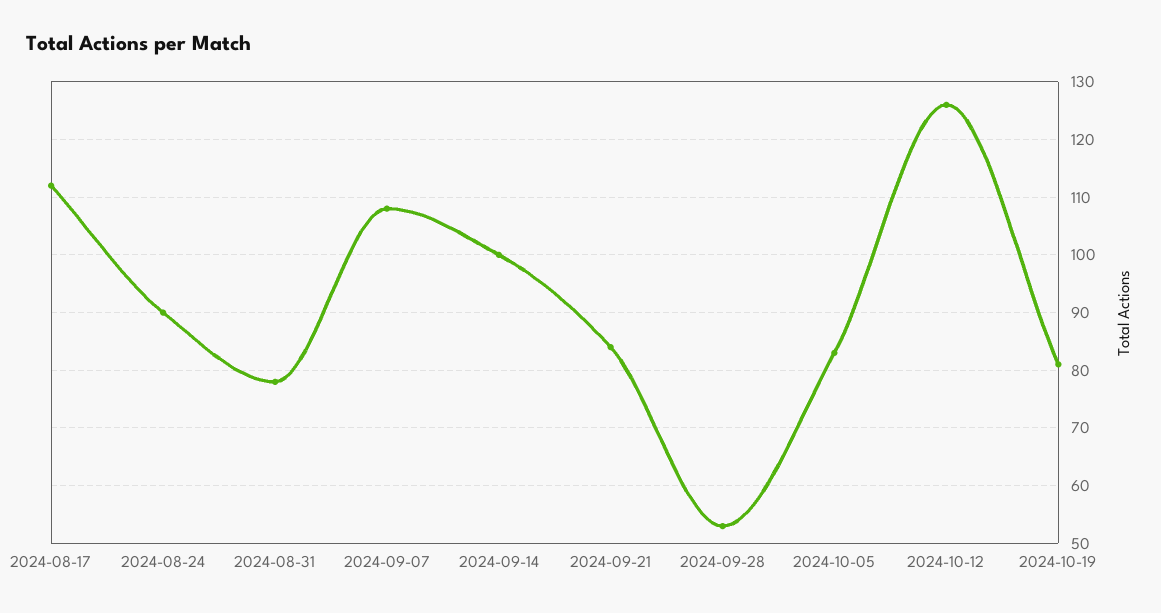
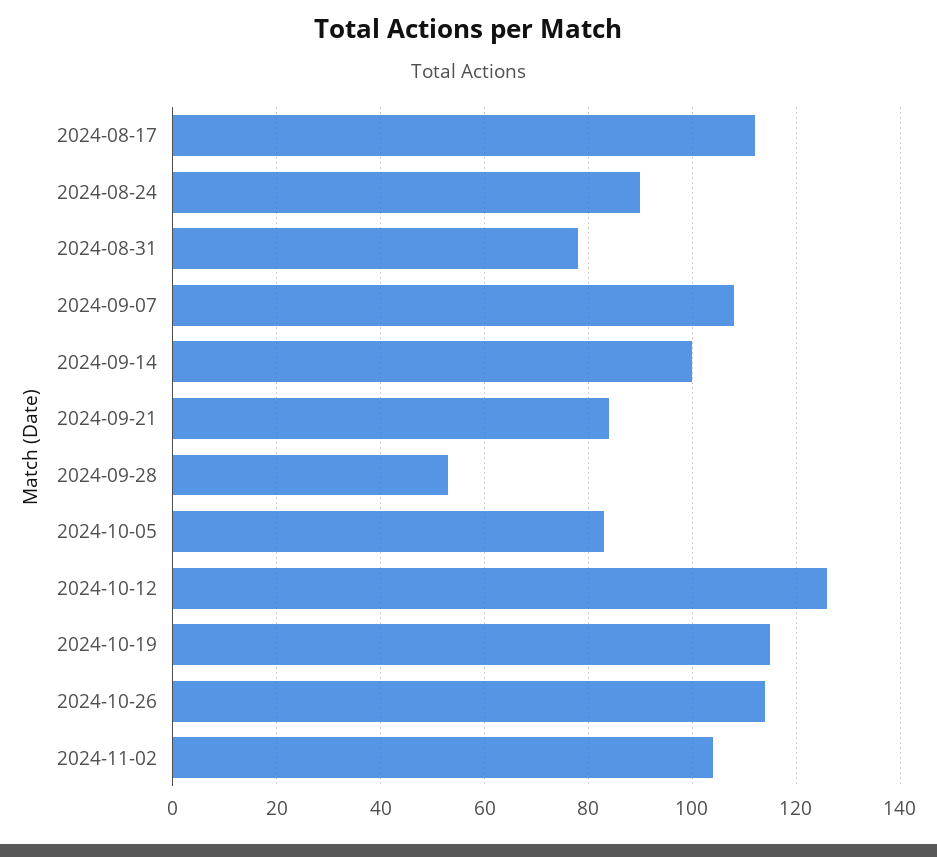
2024-10-19: 80 -> 115
2024-10-26: none -> 115
2024-11-02: none -> 105

